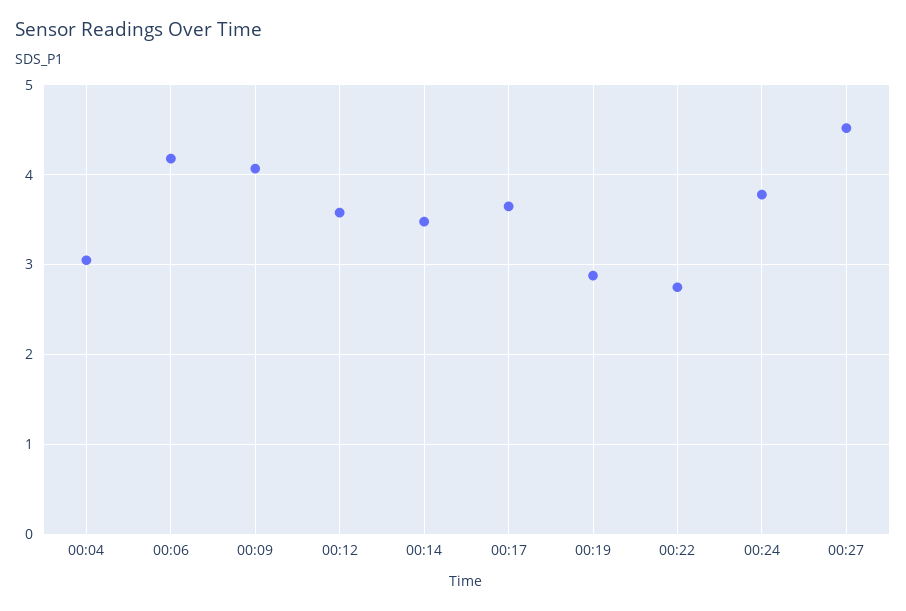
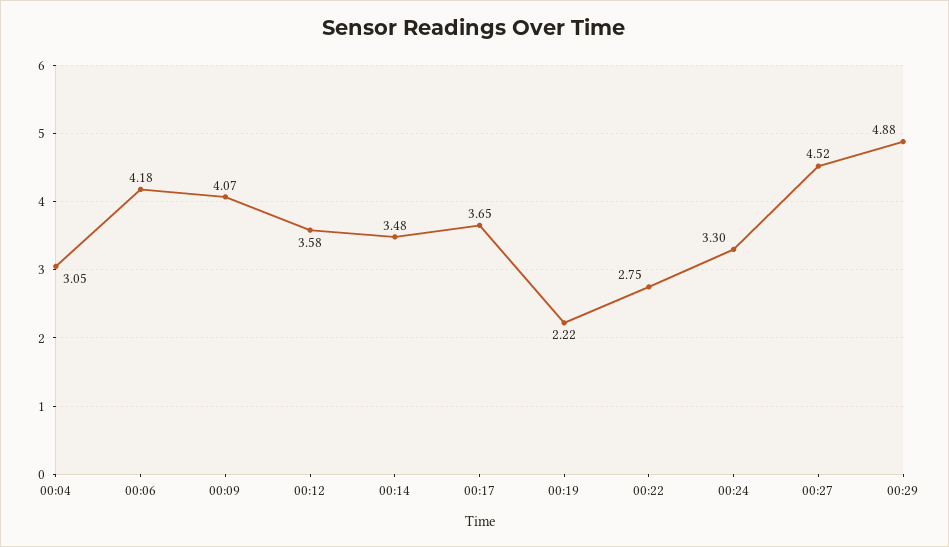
00:19: 2.9 -> 2.22
00:24: 3.8 -> 3.3
00:29: none -> 4.88

